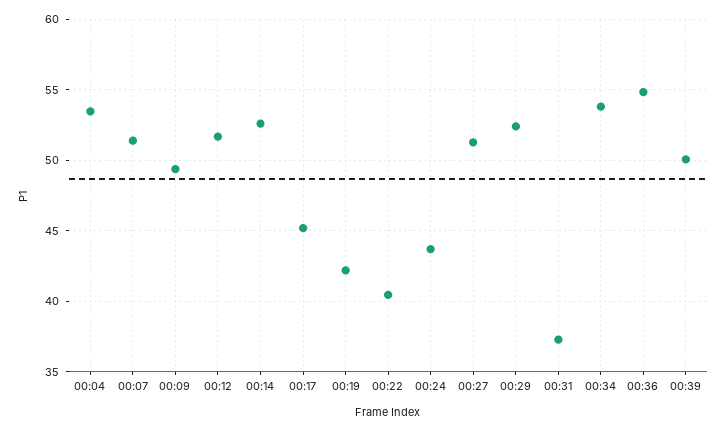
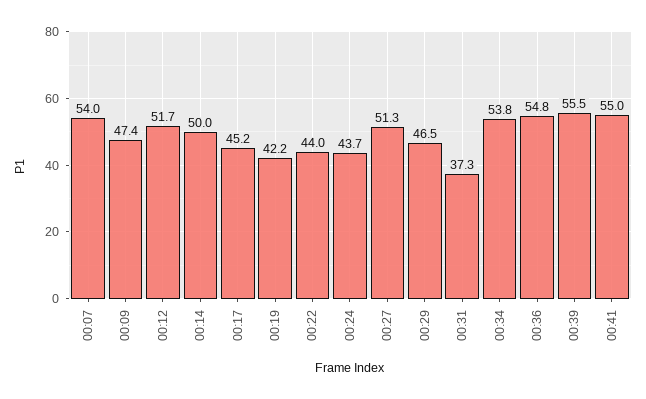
00:04: 53.5 -> none
00:07: 51.5 -> 54
00:09: 49.5 -> 47.4
00:14: 52.5 -> 50
00:22: 40.5 -> 44
00:29: 52.5 -> 46.5
00:39: 50 -> 55.5
00:41: none -> 55

